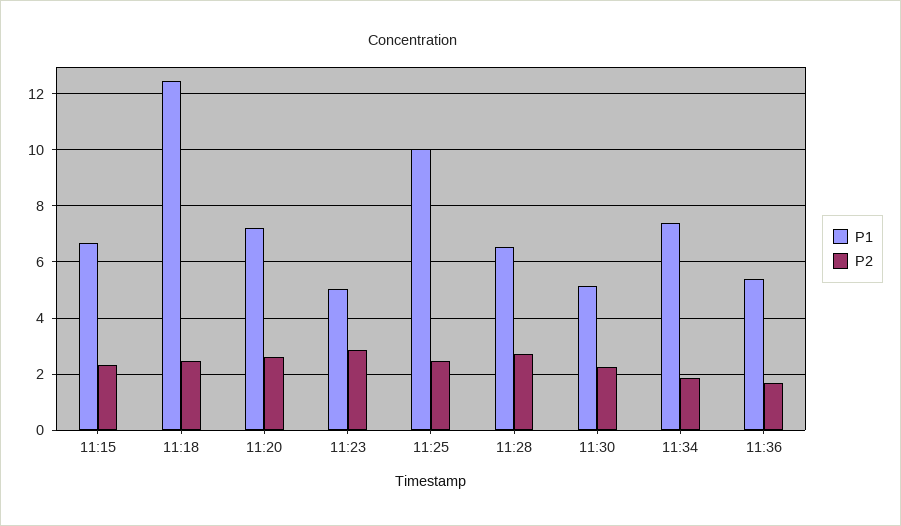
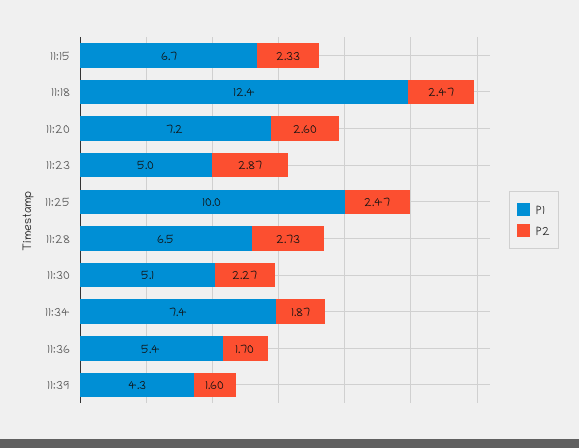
P1, 11:39: none -> 4.3
P2, 11:39: none -> 1.6

